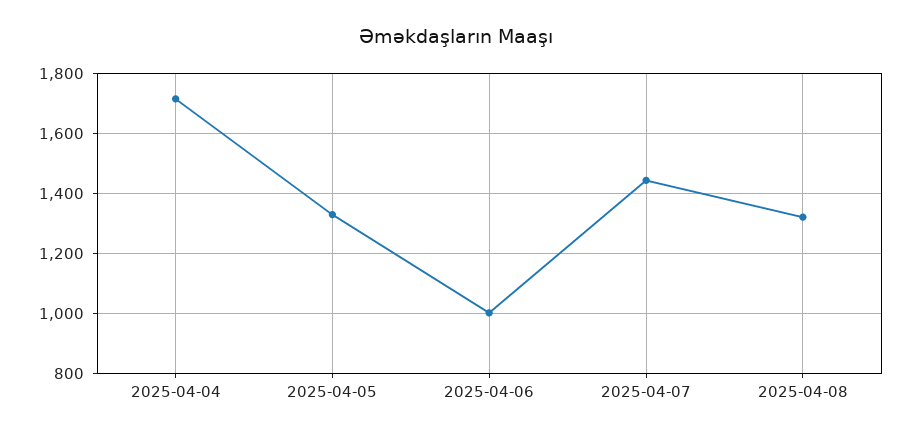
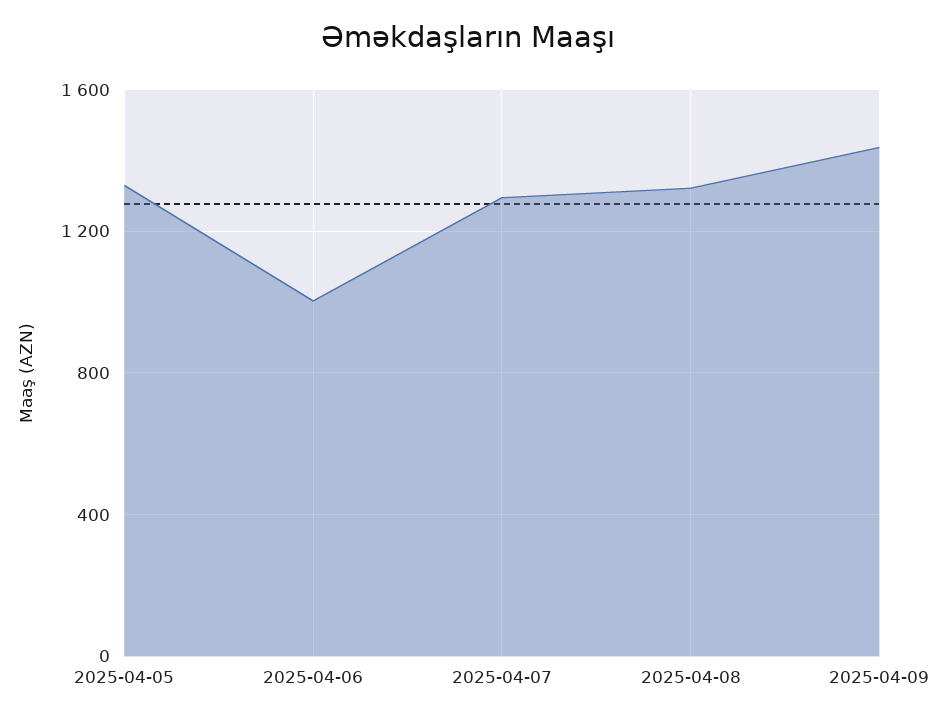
2025-04-04: 1720 -> none
2025-04-07: 1440 -> 1300
2025-04-09: none -> 1450

